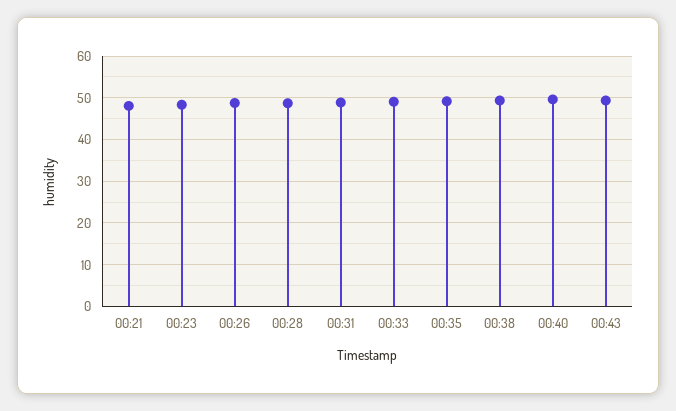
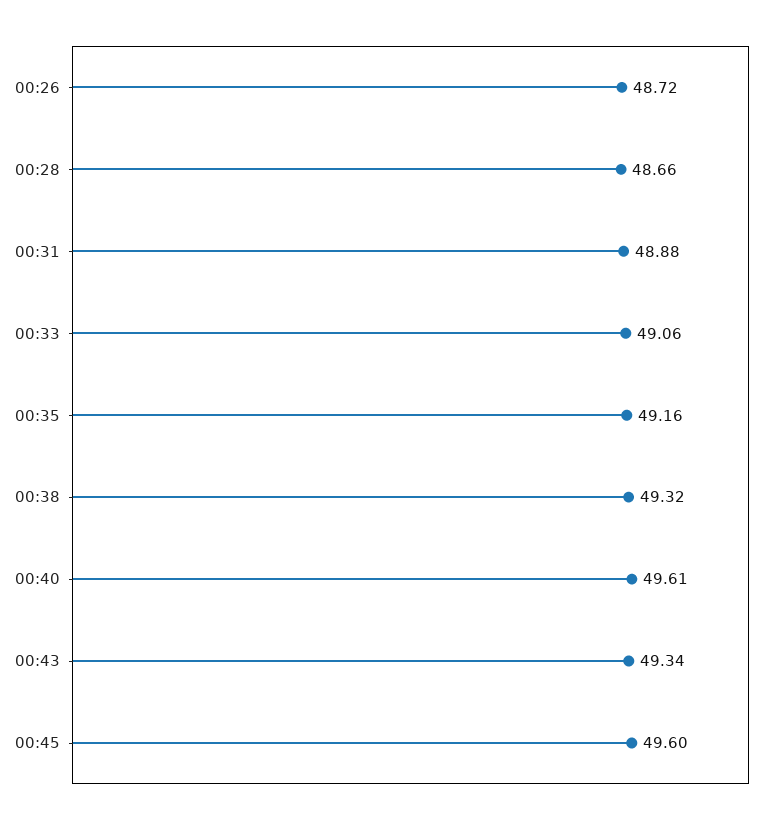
00:21: 48 -> none
00:23: 48 -> none
00:45: none -> 49.6

